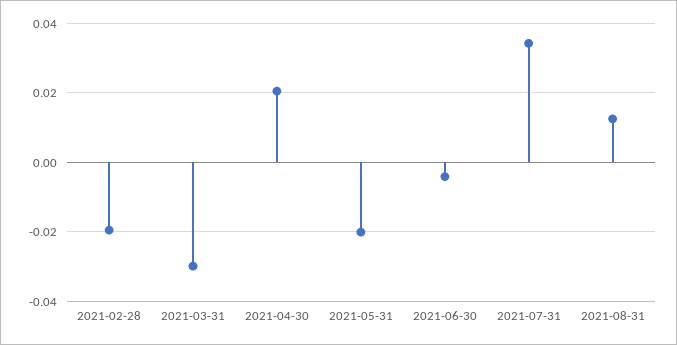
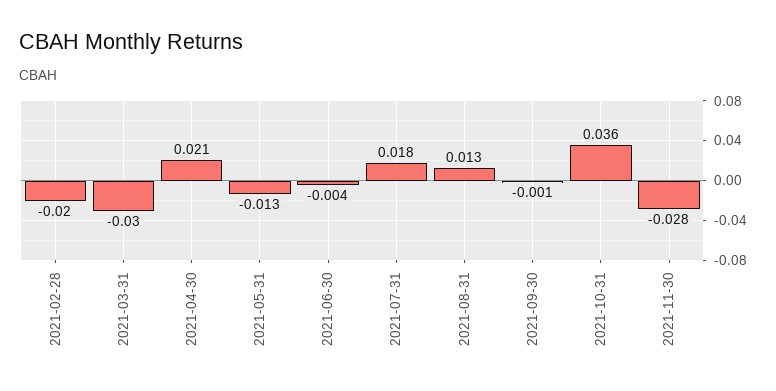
2021-05-31: -0.02 -> -0.013
2021-07-31: 0.034 -> 0.018
2021-09-30: none -> -0.001
2021-10-31: none -> 0.036
2021-11-30: none -> -0.028

